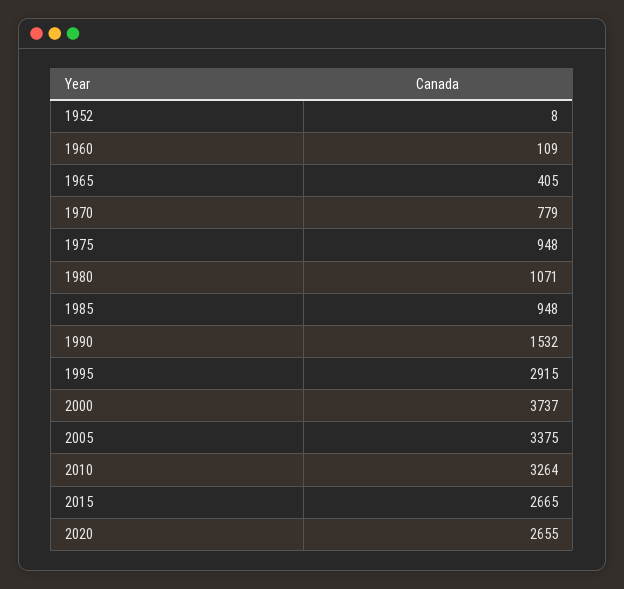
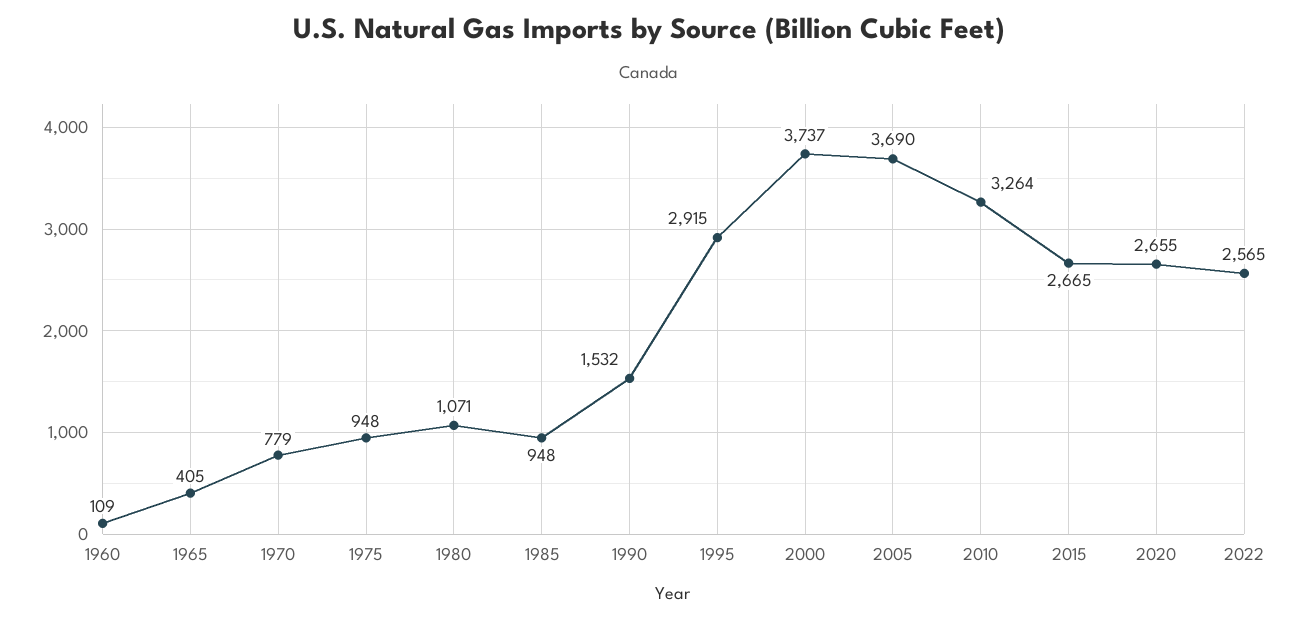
1952: 8 -> none
2005: 3375 -> 3690
2022: none -> 2565

